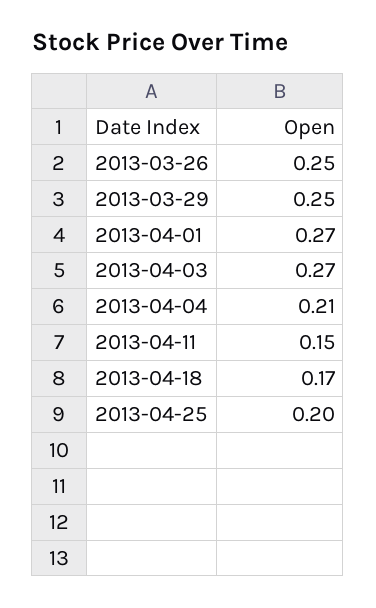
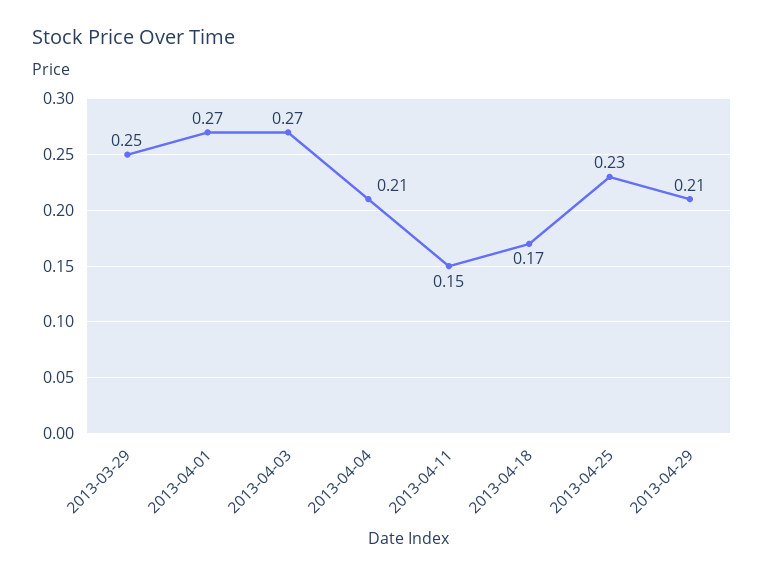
2013-03-26: 0.25 -> none
2013-04-25: 0.2 -> 0.23
2013-04-29: none -> 0.21

